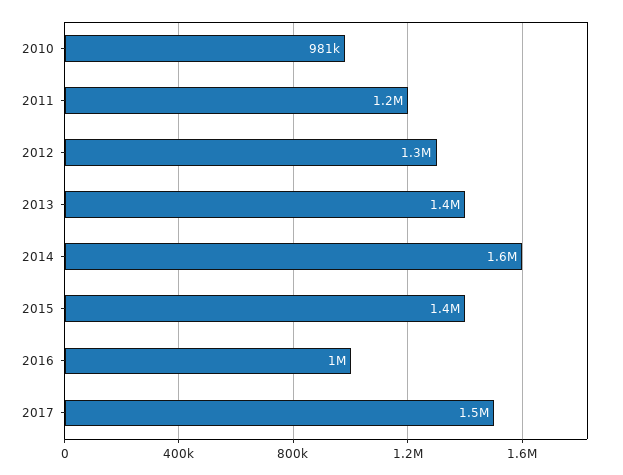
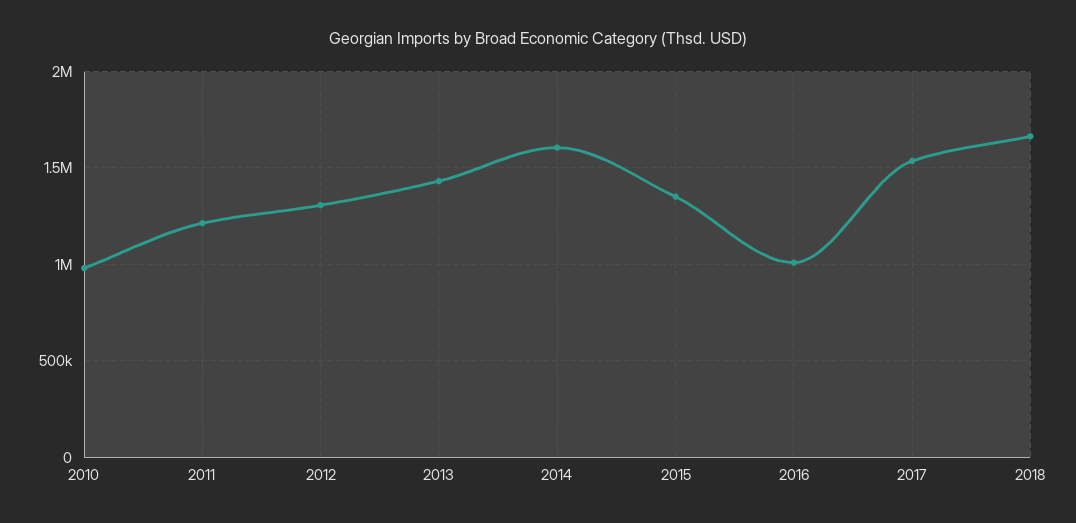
2018: none -> 1650000

